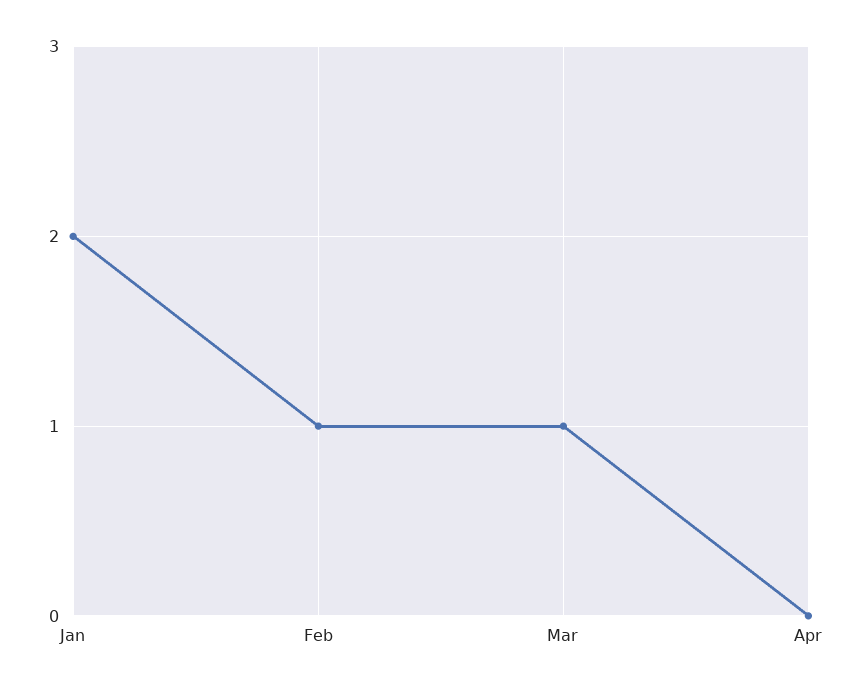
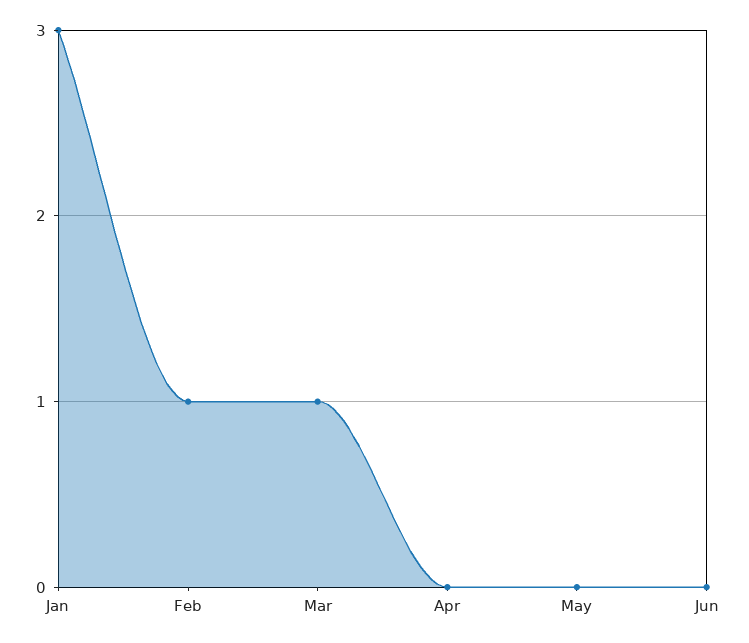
Jan: 2 -> 3
May: none -> 0
Jun: none -> 0

